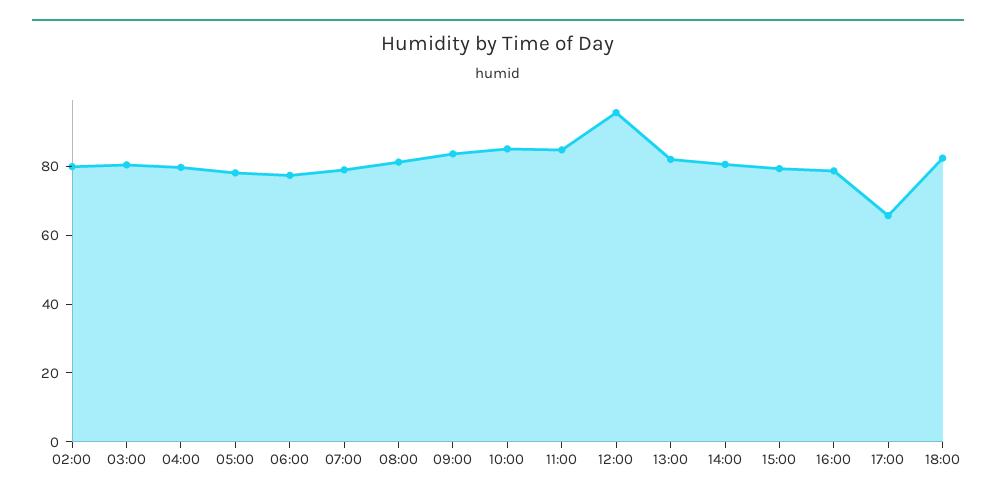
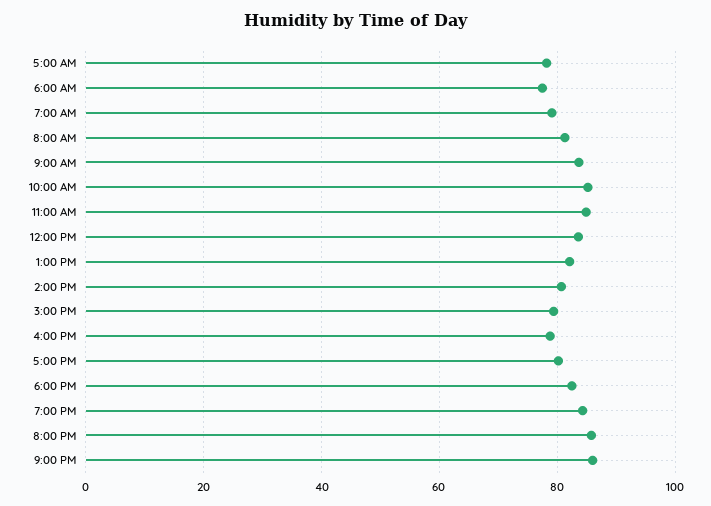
02:00: 80 -> none
03:00: 80 -> none
04:00: 80 -> none
12:00: 95 -> 84
17:00: 65 -> 80
7:00 PM: none -> 84
8:00 PM: none -> 86
9:00 PM: none -> 86

